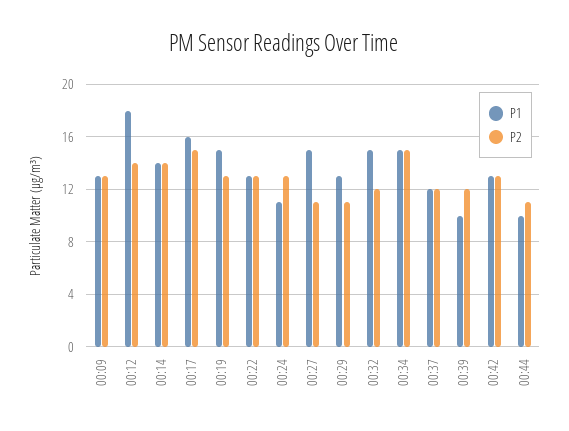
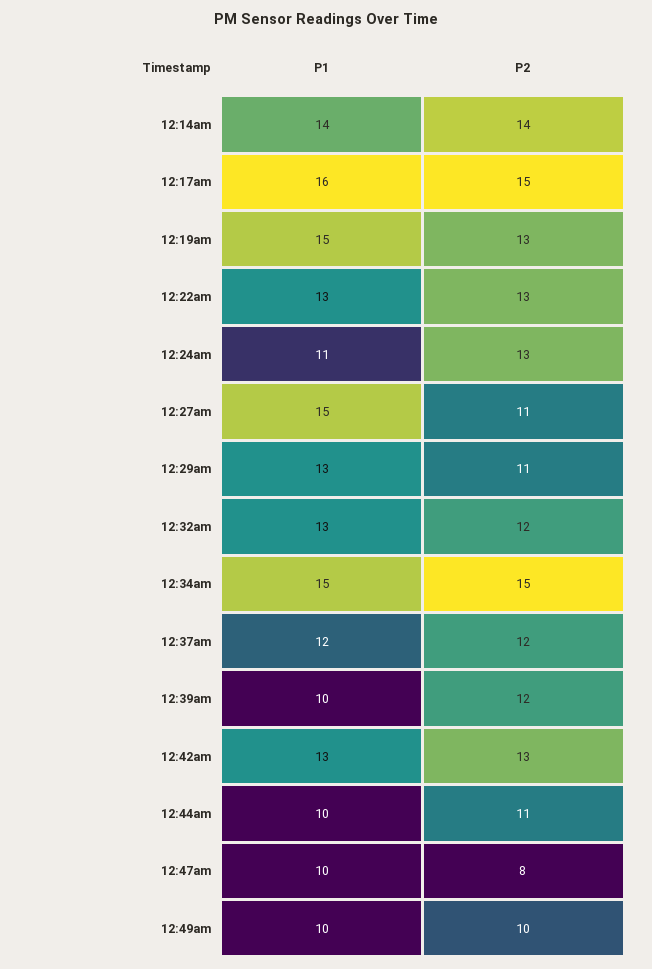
P1, 00:09: 13 -> none
P2, 00:09: 13 -> none
P1, 00:12: 18 -> none
P2, 00:12: 14 -> none
P1, 00:32: 15 -> 13
P1, 12:47am: none -> 10
P2, 12:47am: none -> 8
P1, 12:49am: none -> 10
P2, 12:49am: none -> 10

